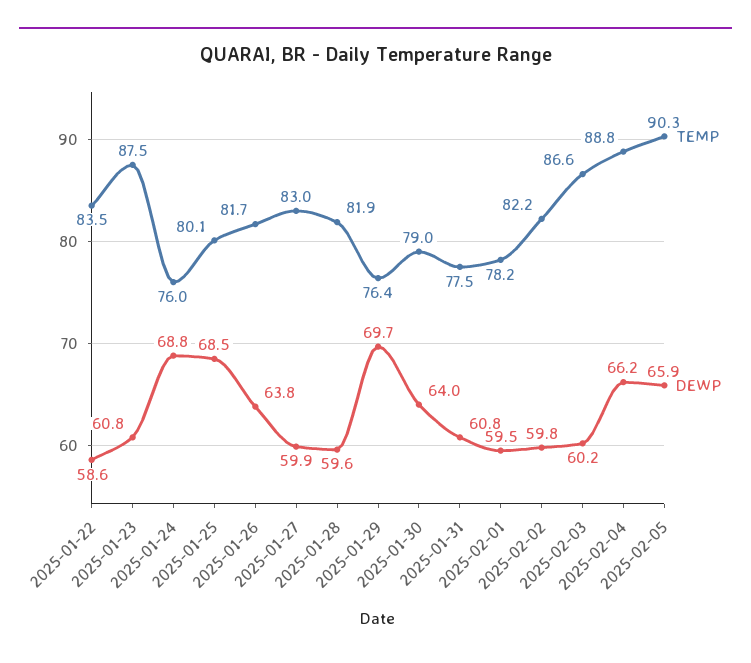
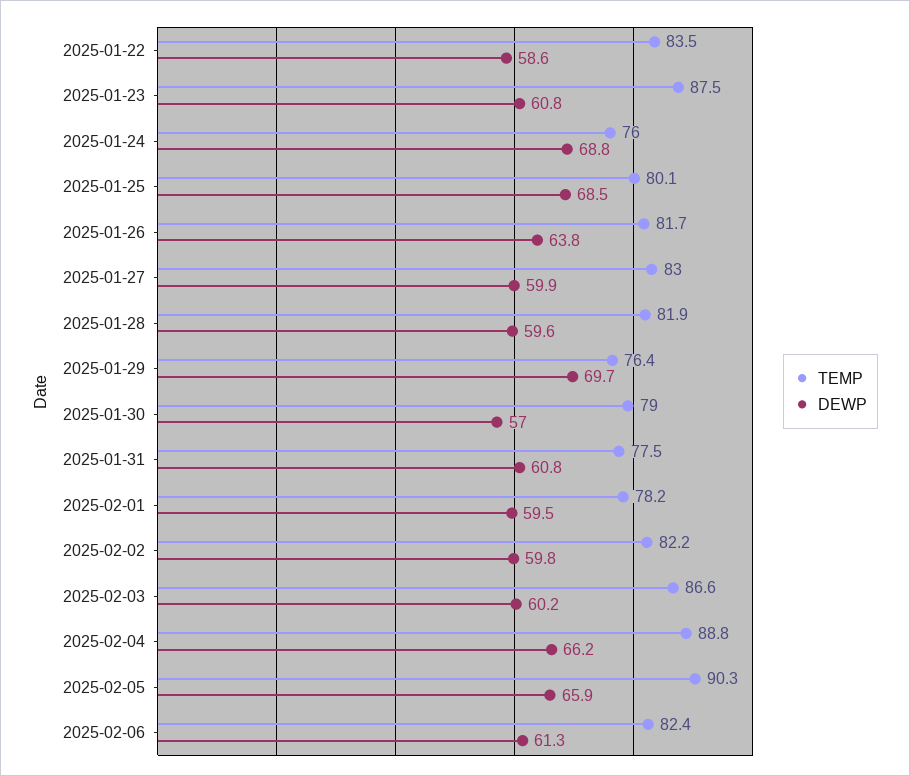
DEWP, 2025-01-30: 64 -> 57
TEMP, 2025-02-06: none -> 82.4
DEWP, 2025-02-06: none -> 61.3

